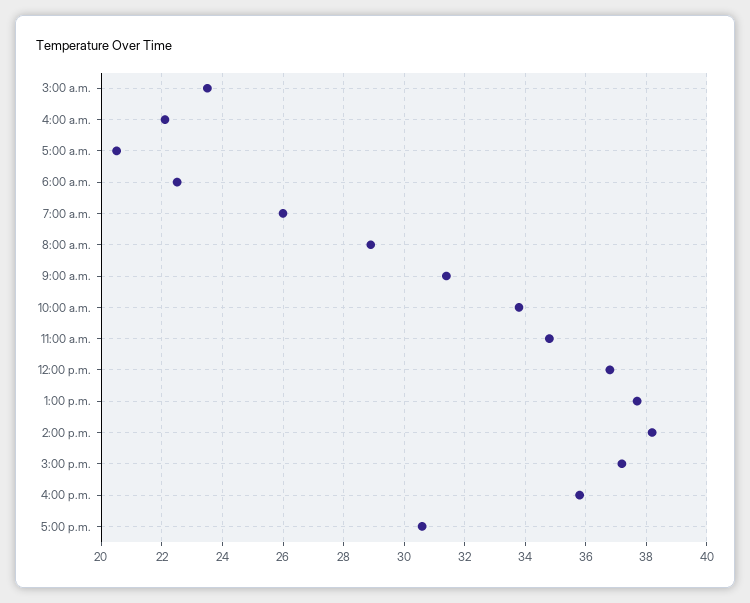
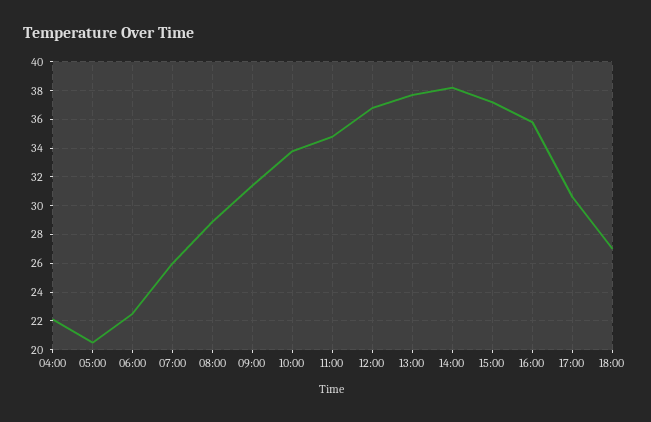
3:00 a.m.: 23.5 -> none
18:00: none -> 27

